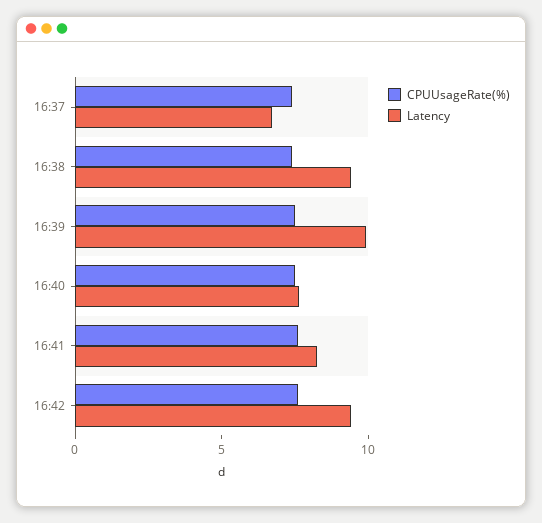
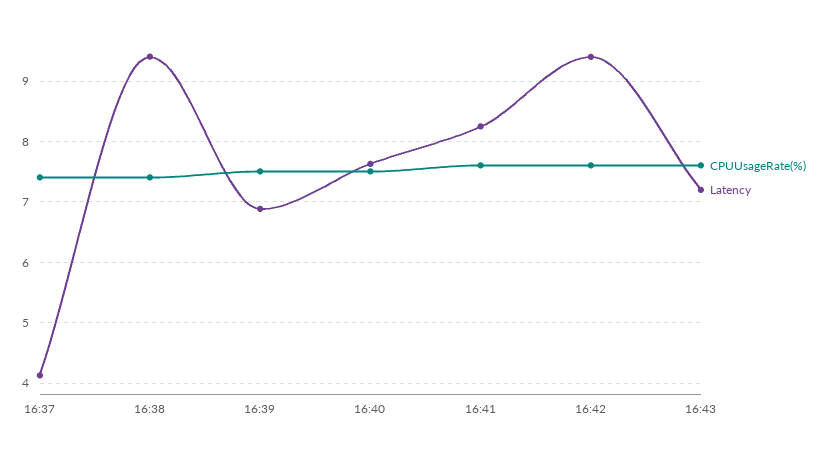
Latency, 16:37: 7 -> 4.1
Latency, 16:39: 10 -> 6.9
CPUUsageRate(%), 16:43: none -> 7.6
Latency, 16:43: none -> 7.2

